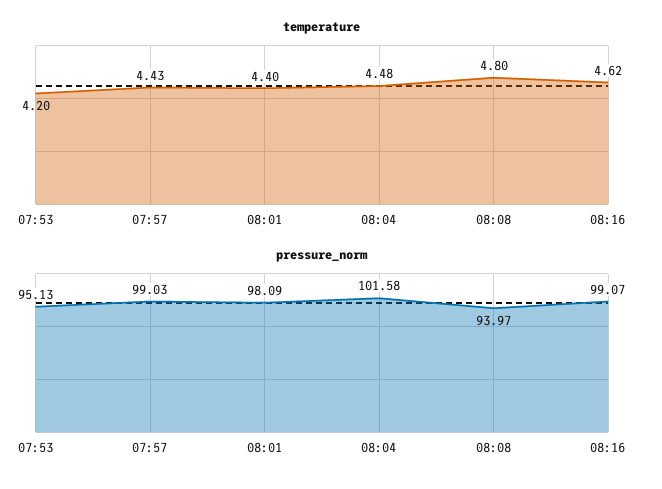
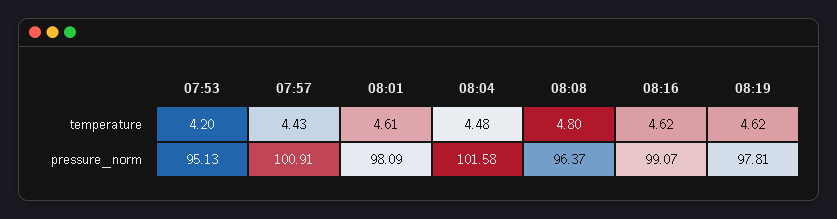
temperature, 08:01: 4.4 -> 4.61
pressure_norm, 07:57: 99.03 -> 100.91
pressure_norm, 08:08: 93.97 -> 96.37
temperature, 08:19: none -> 4.62
pressure_norm, 08:19: none -> 97.81

